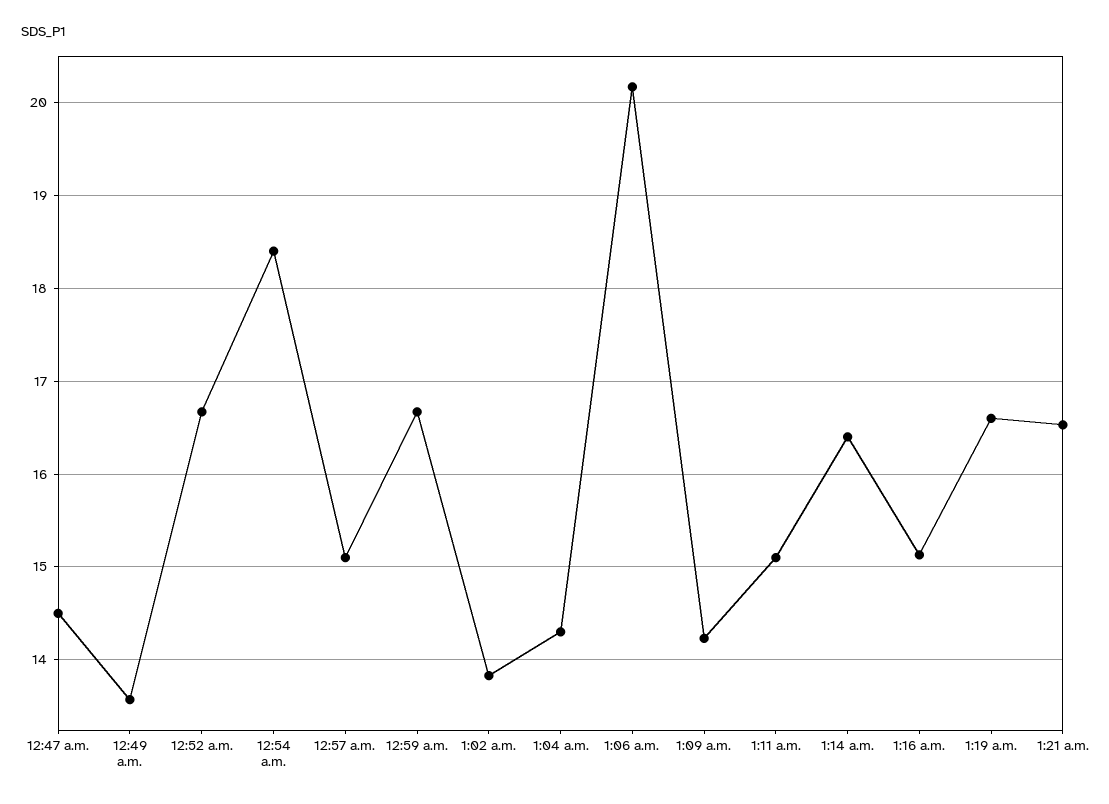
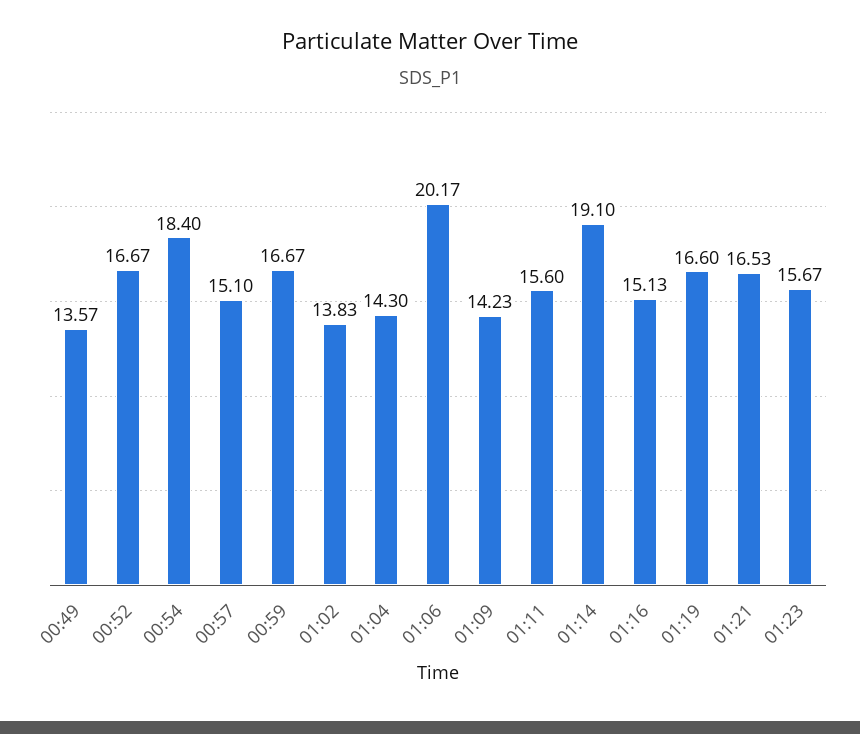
12:47 a.m.: 14.5 -> none
1:11 a.m.: 15.1 -> 15.6
1:14 a.m.: 16.4 -> 19.1
01:23: none -> 15.67

